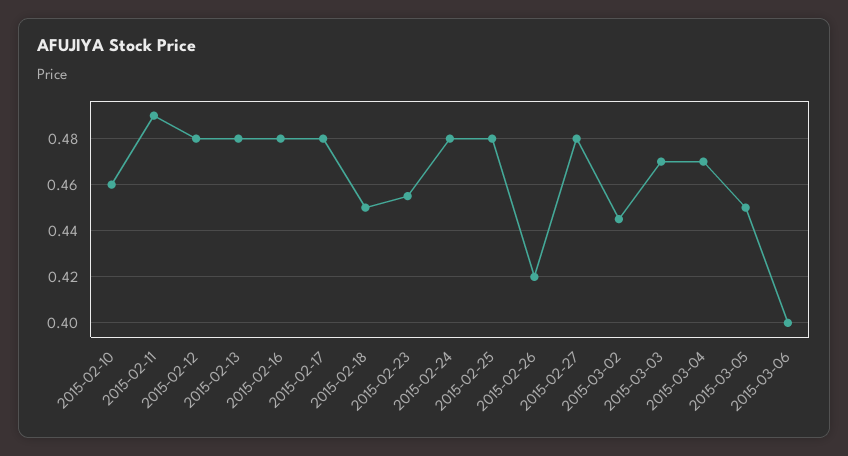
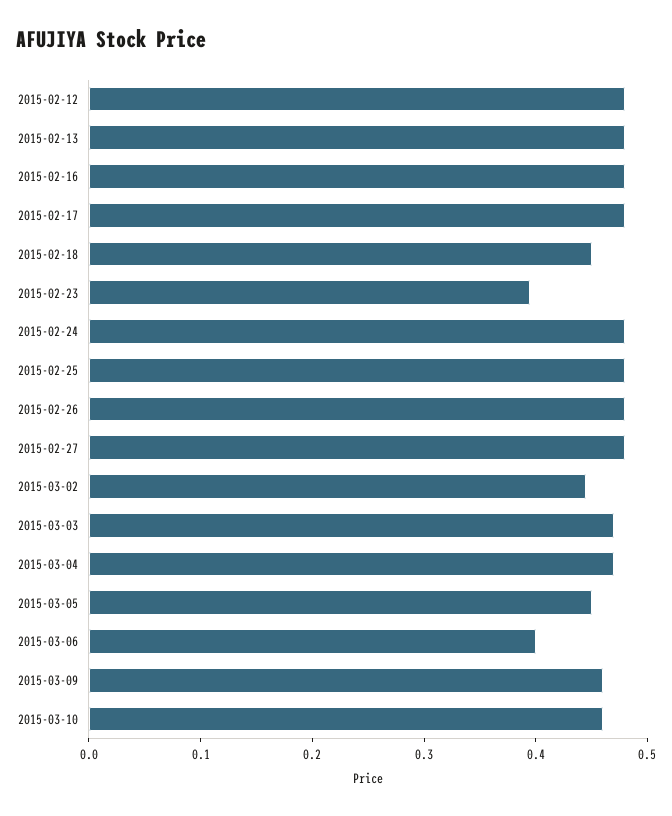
2015-02-10: 0.46 -> none
2015-02-11: 0.49 -> none
2015-02-23: 0.455 -> 0.4
2015-02-26: 0.42 -> 0.48
2015-03-09: none -> 0.46
2015-03-10: none -> 0.46

